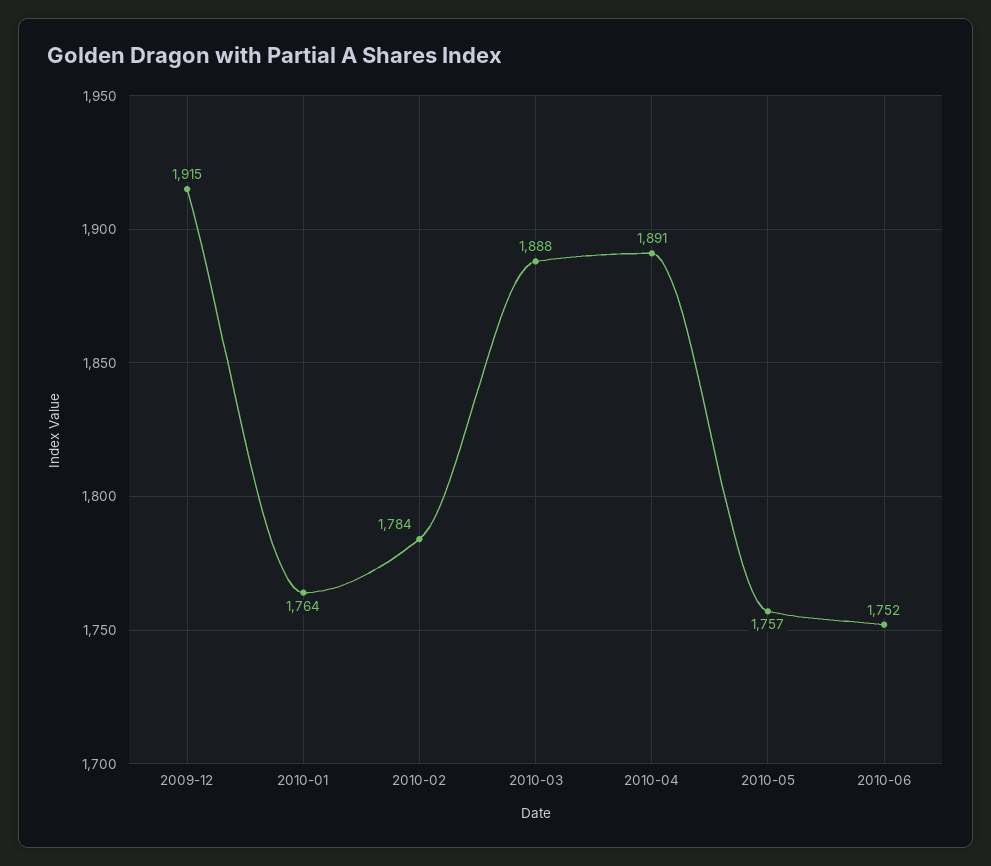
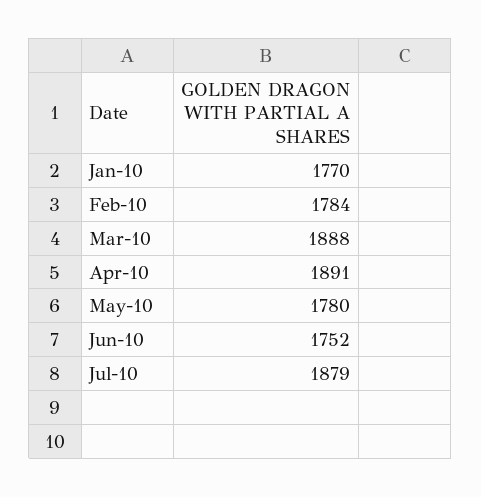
2009-12: 1915 -> none
2010-01: 1764 -> 1770
2010-05: 1757 -> 1780
Jul-10: none -> 1879

